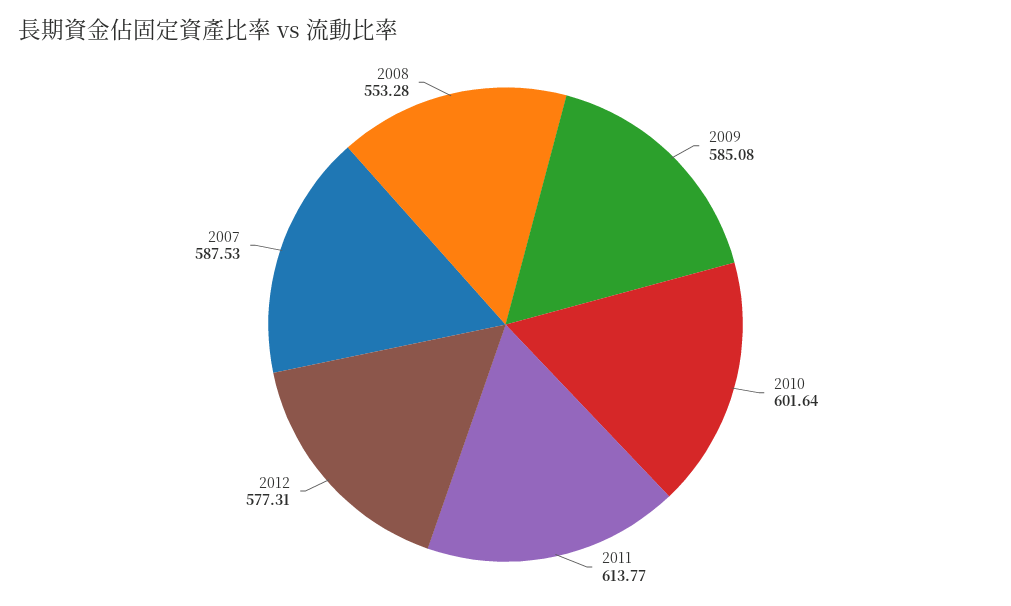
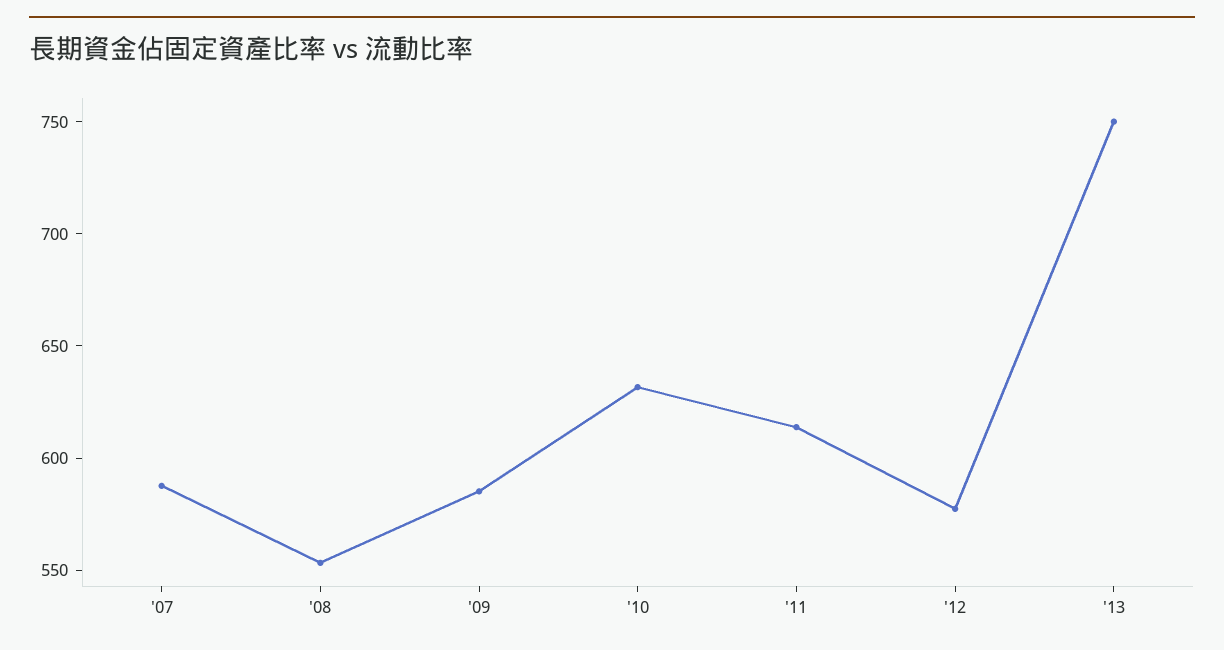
2010: 601.64 -> 630
'13: none -> 750

